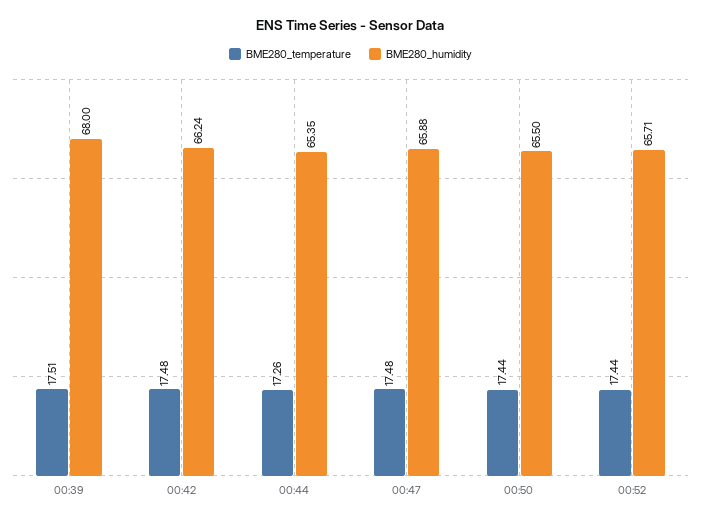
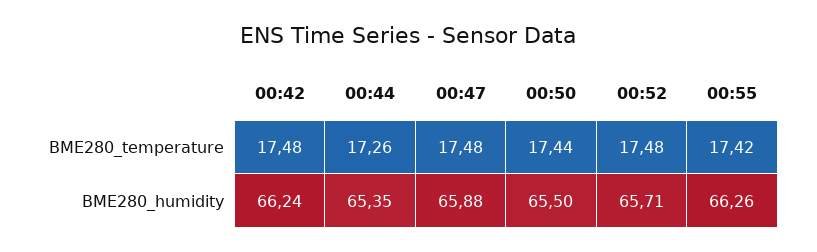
BME280_temperature, 00:39: 17.51 -> none
BME280_humidity, 00:39: 68 -> none
BME280_temperature, 00:52: 17.44 -> 17.48
BME280_temperature, 00:55: none -> 17.42
BME280_humidity, 00:55: none -> 66.26

